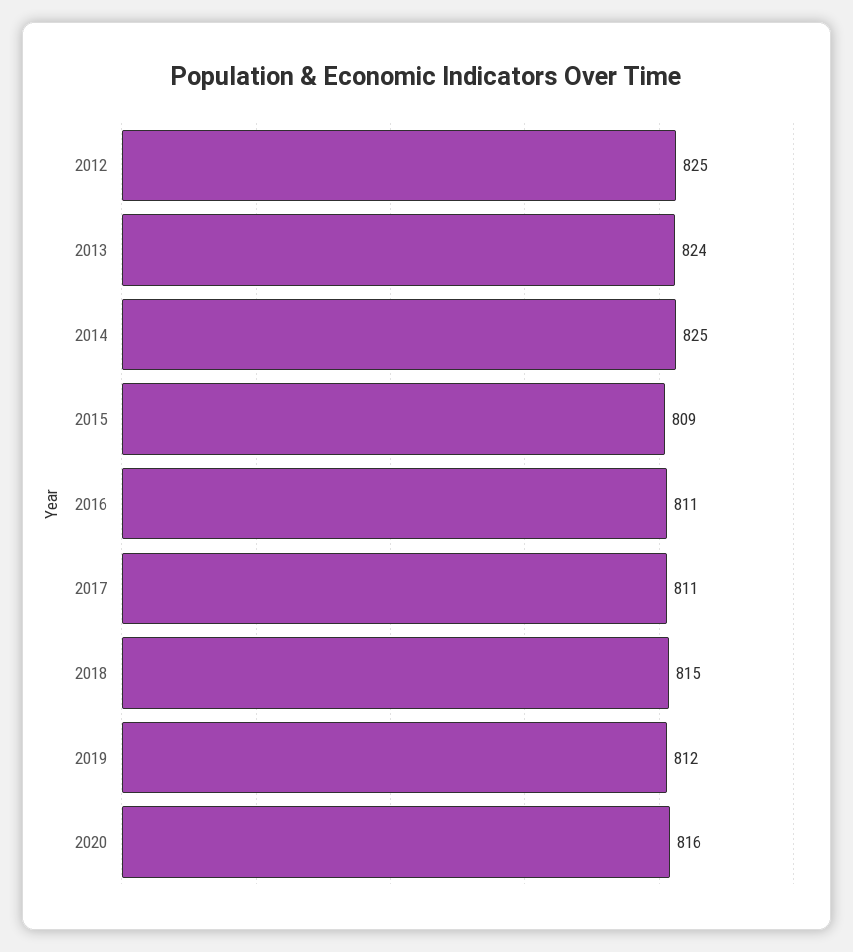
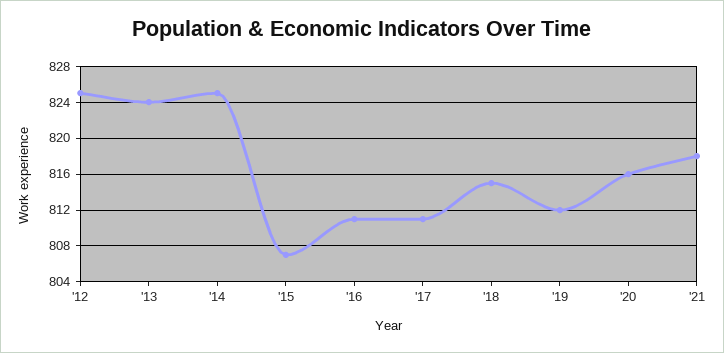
2015: 809 -> 807
'21: none -> 818

